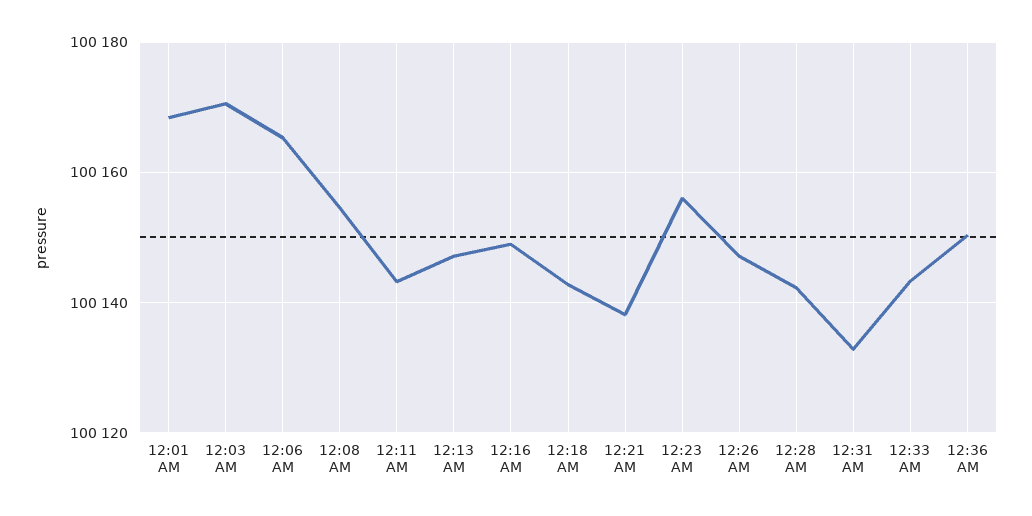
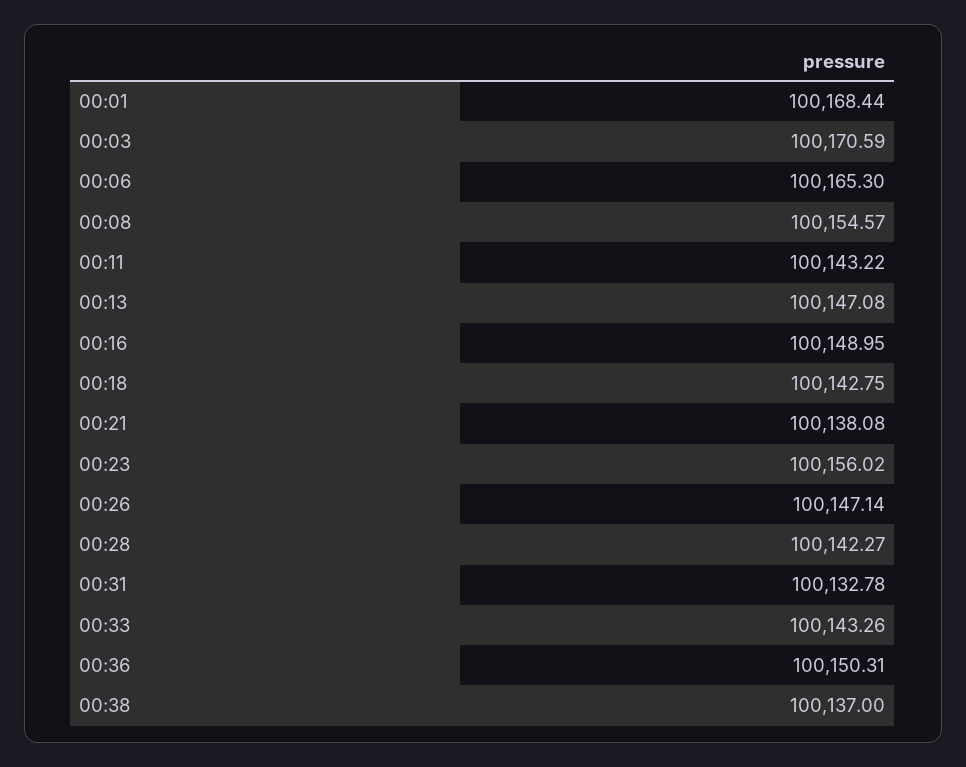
00:38: none -> 100137

